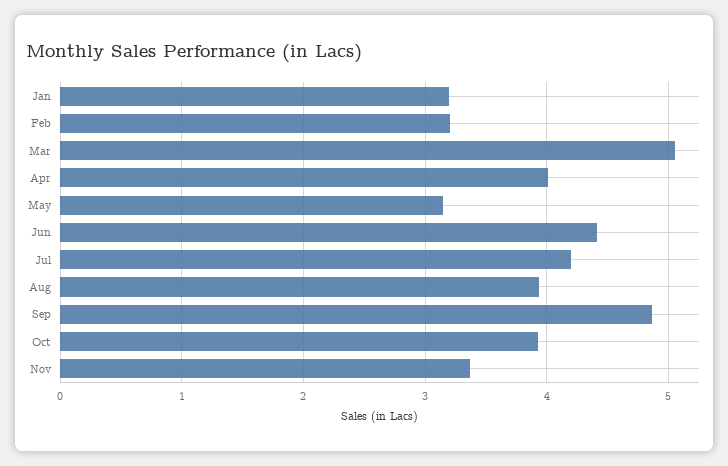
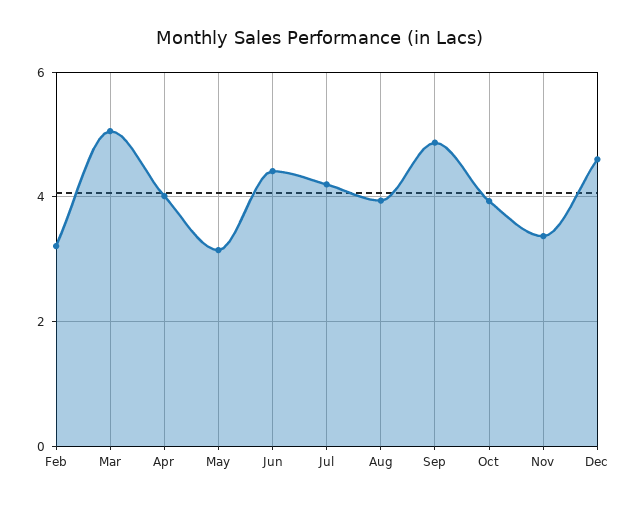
Jan: 3.2 -> none
Dec: none -> 4.6

